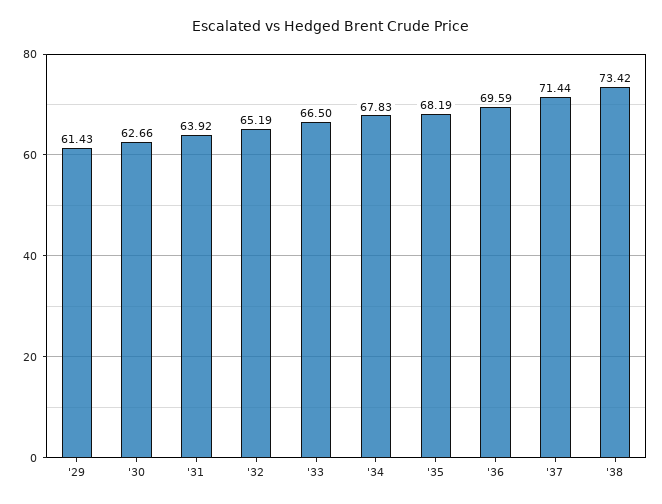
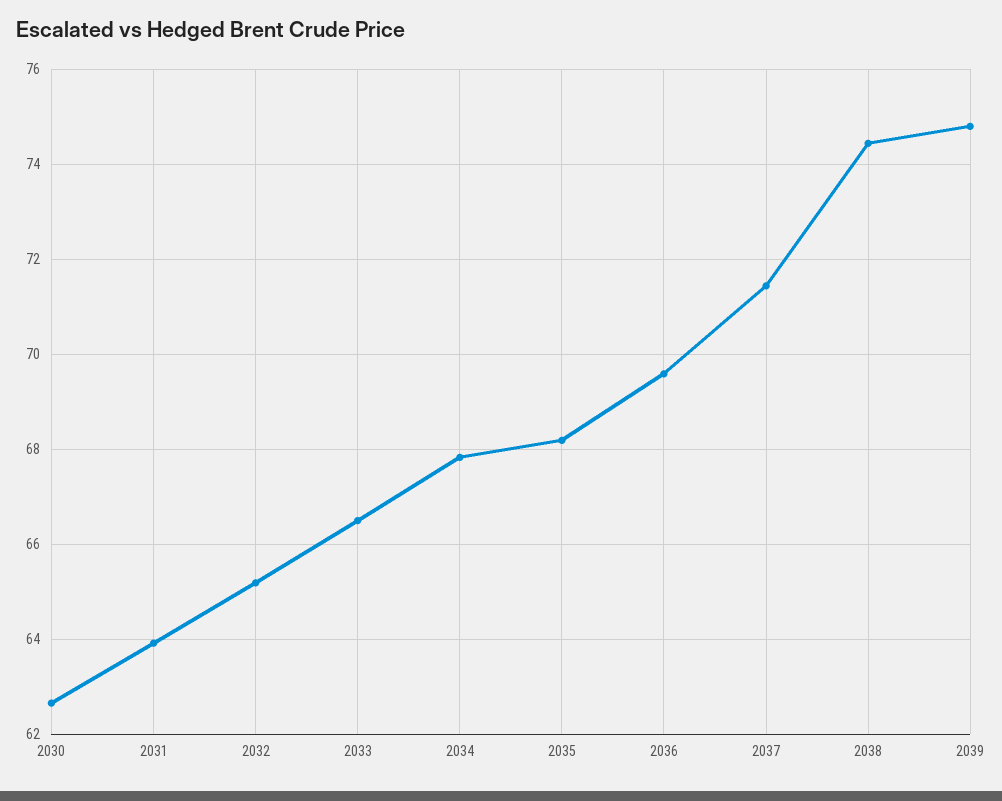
'29: 61.43 -> none
'38: 73.42 -> 74.4
2039: none -> 74.8

